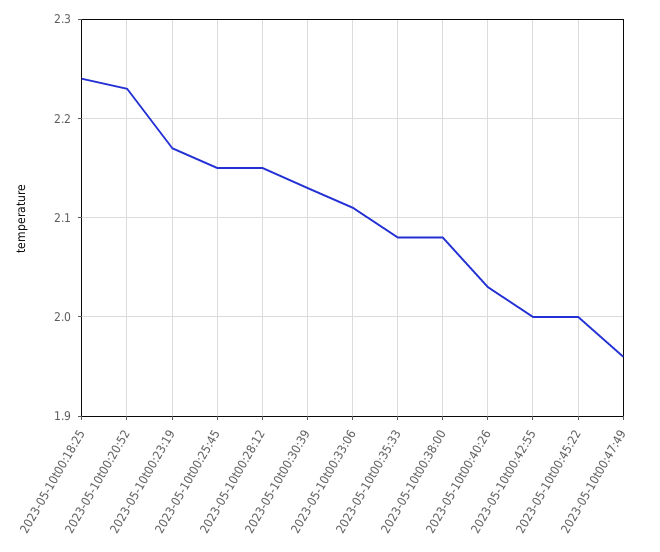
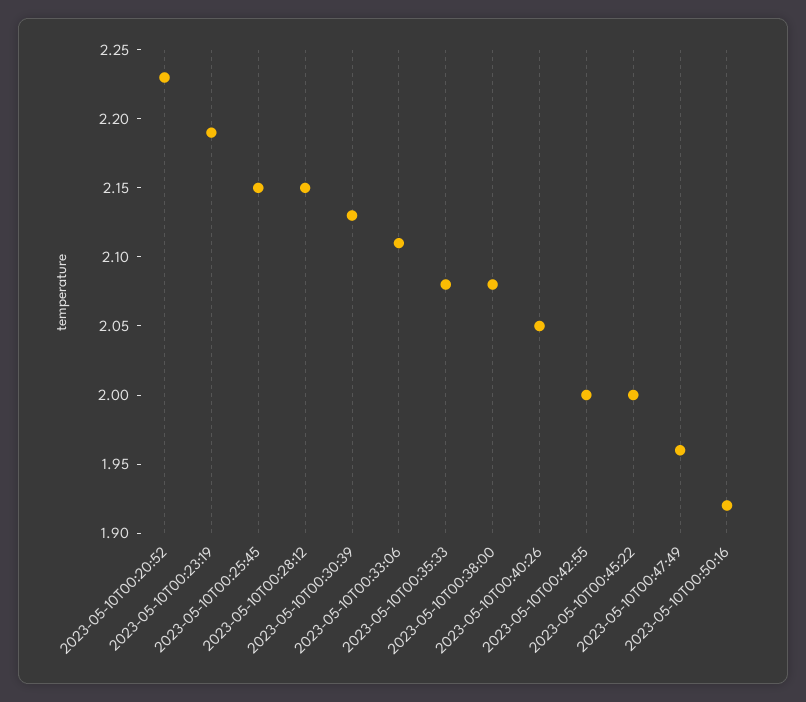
2023-05-10t00:18:25: 2.24 -> none
2023-05-10t00:23:19: 2.17 -> 2.19
2023-05-10t00:40:26: 2.03 -> 2.05
2023-05-10T00:50:16: none -> 1.92

